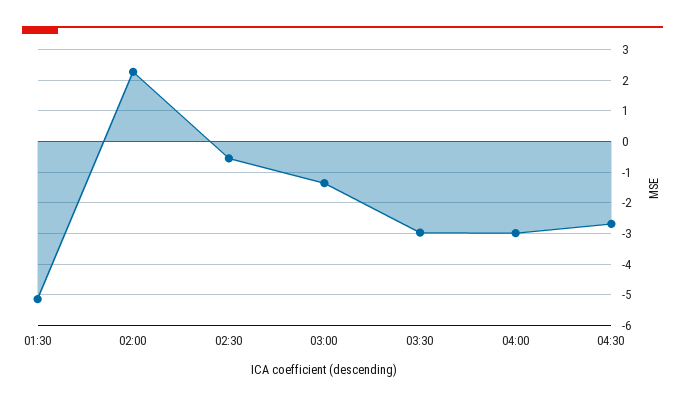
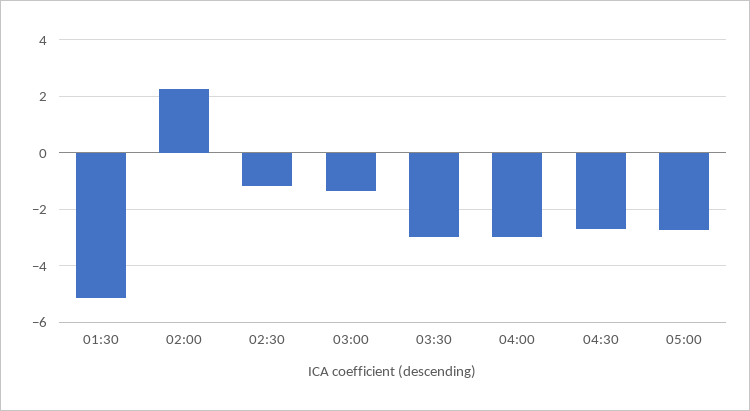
02:30: -0.6 -> -1.25
05:00: none -> -2.75

